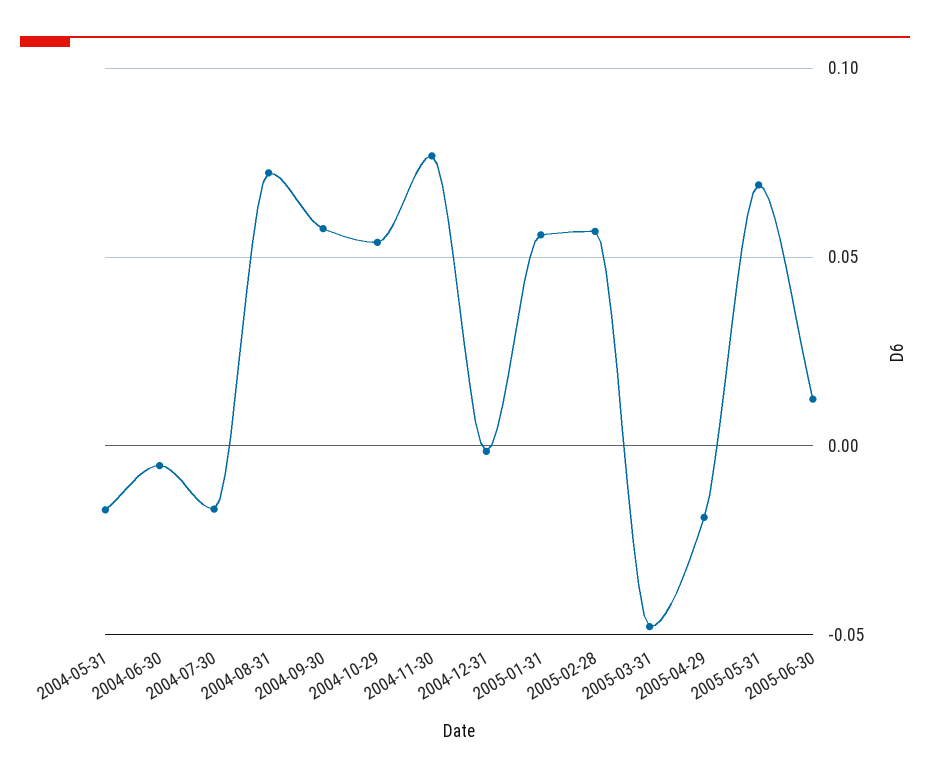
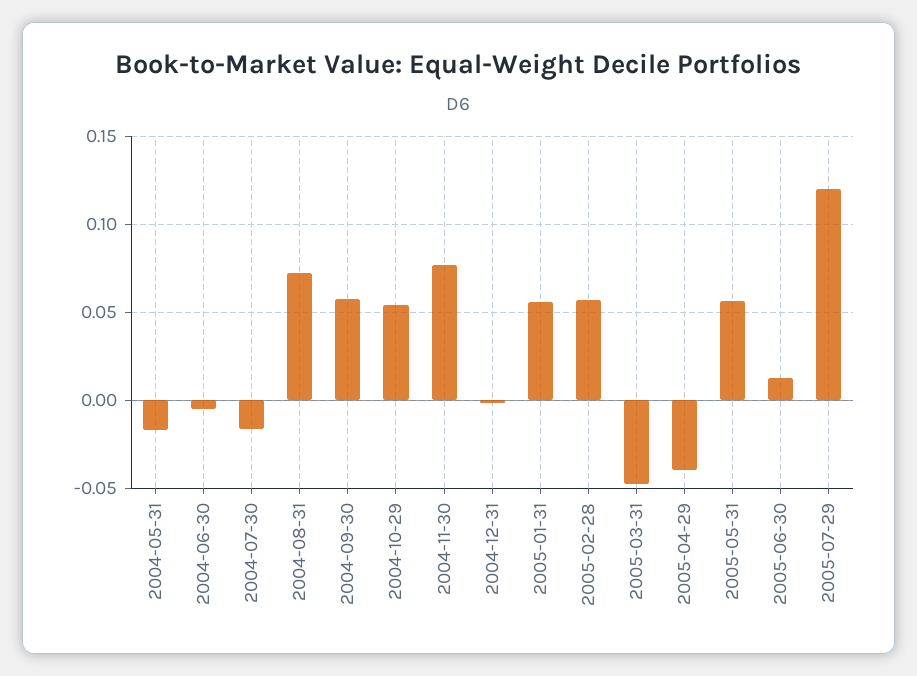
2005-04-29: -0.02 -> -0.04
2005-05-31: 0.07 -> 0.055
2005-07-29: none -> 0.12

